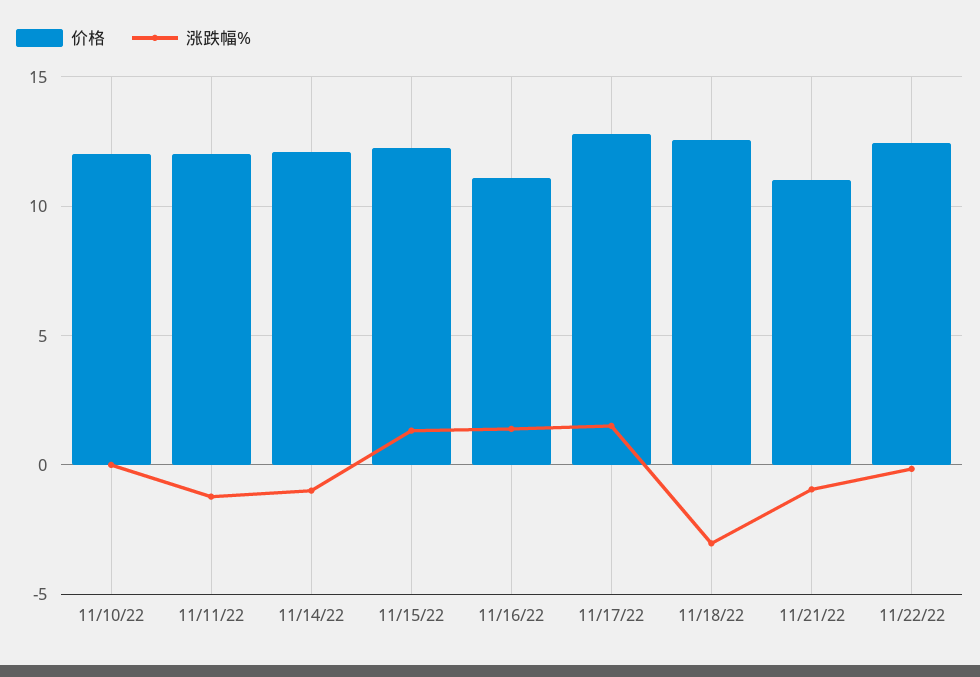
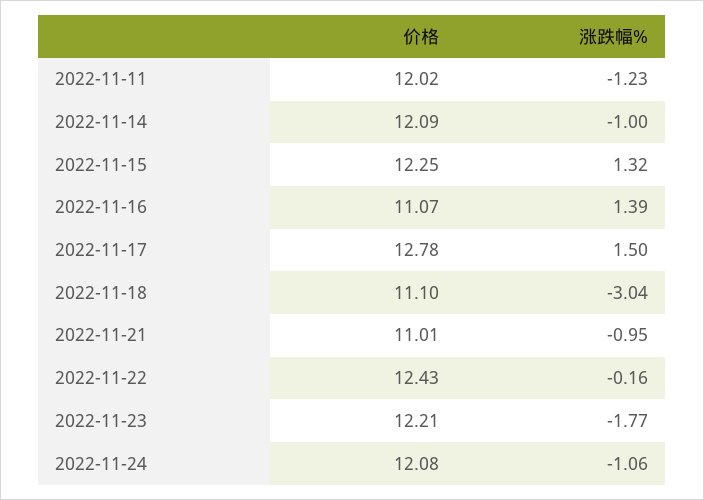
价格, 11/10/22: 12 -> none
涨跌幅%, 11/10/22: 0 -> none
价格, 11/18/22: 12.5 -> 11.1
价格, 2022-11-23: none -> 12.21
涨跌幅%, 2022-11-23: none -> -1.77
价格, 2022-11-24: none -> 12.08
涨跌幅%, 2022-11-24: none -> -1.06

